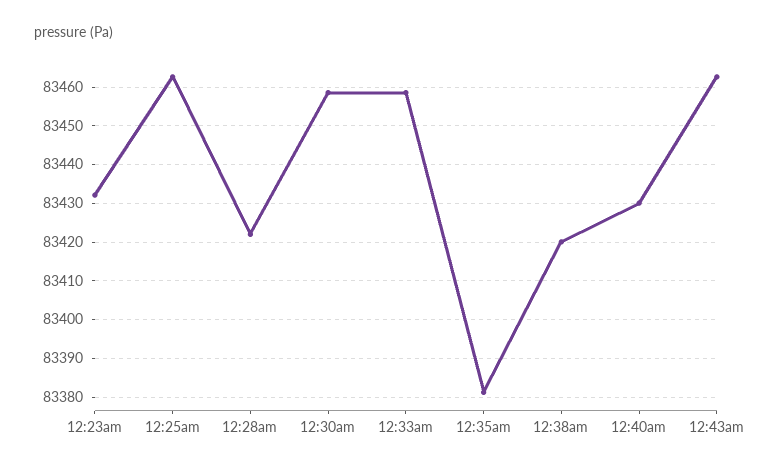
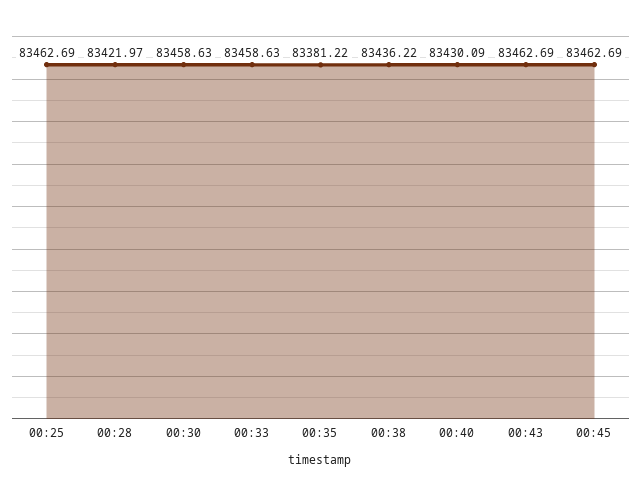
12:23am: 83432 -> none
12:38am: 83420 -> 83436.22
00:45: none -> 83462.69

